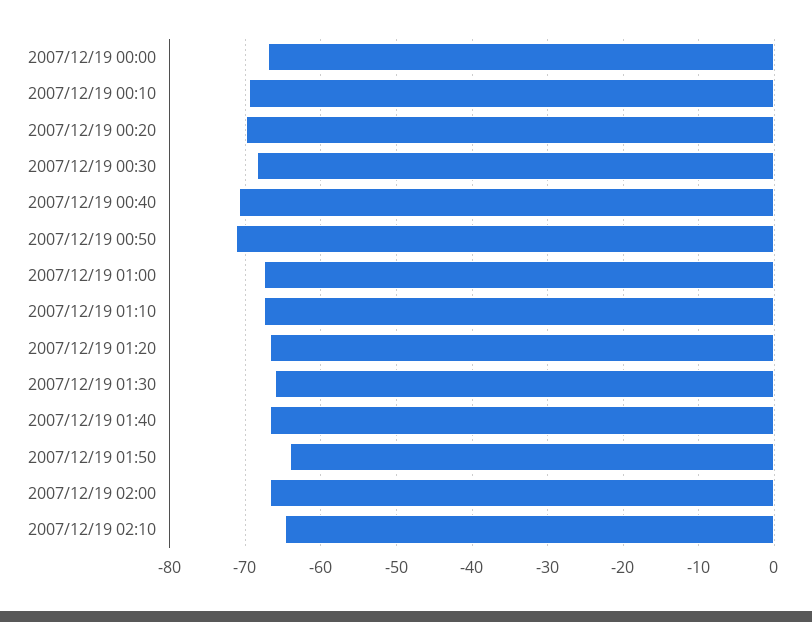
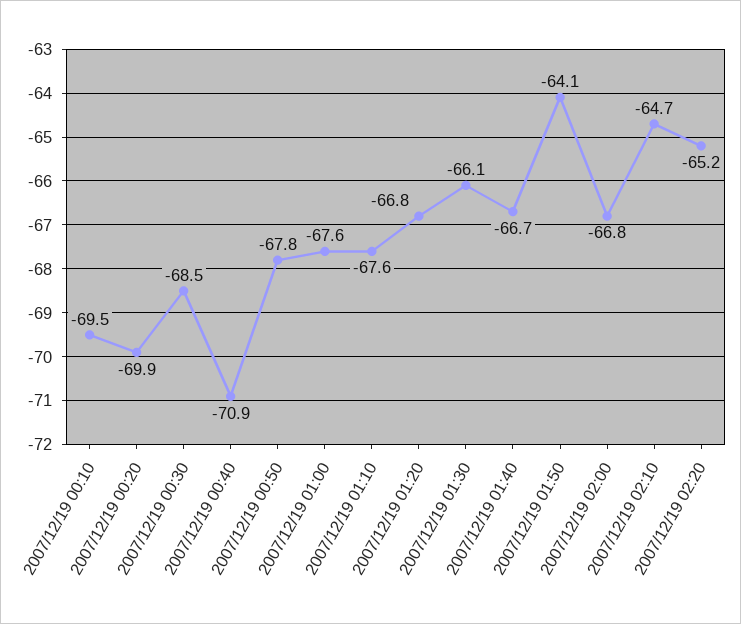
2007/12/19 00:00: -67 -> none
2007/12/19 00:50: -71 -> -67.8
2007/12/19 02:20: none -> -65.2

